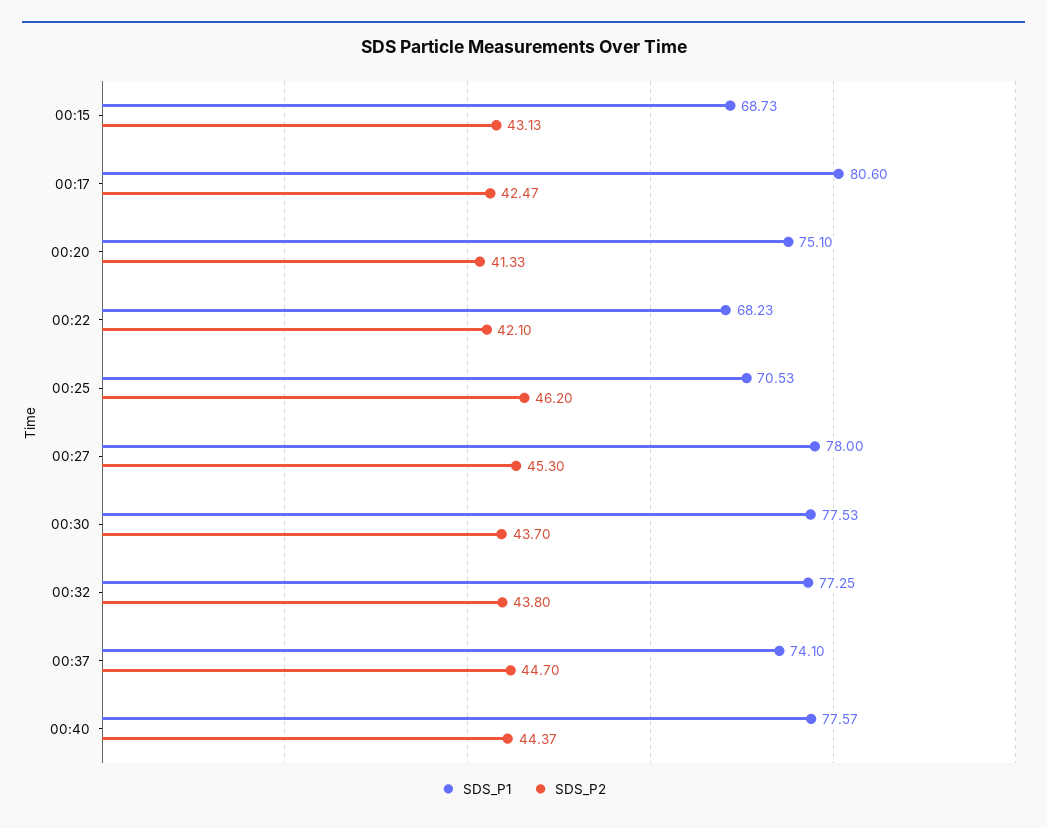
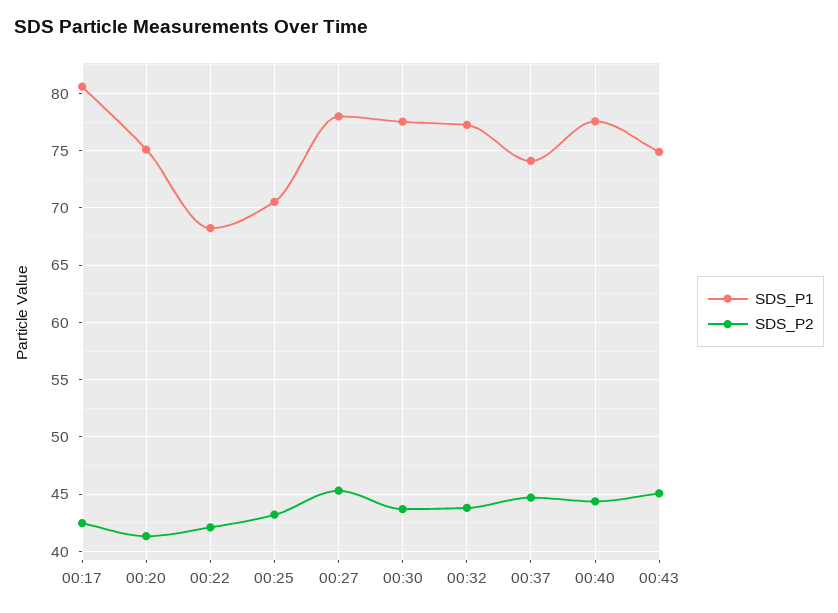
SDS_P1, 00:15: 68.73 -> none
SDS_P2, 00:15: 43.13 -> none
SDS_P2, 00:25: 46.2 -> 43
SDS_P1, 00:43: none -> 75
SDS_P2, 00:43: none -> 45

